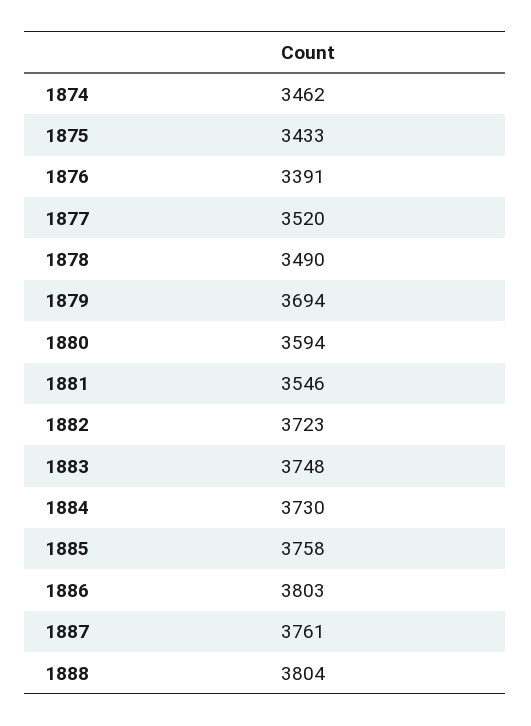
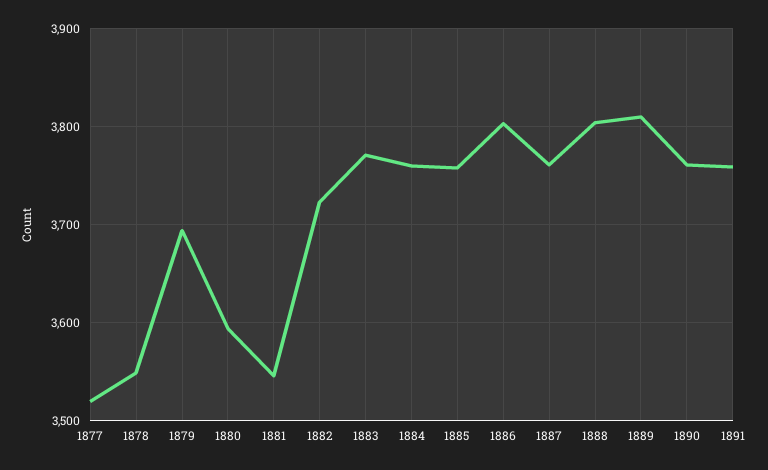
1874: 3462 -> none
1875: 3433 -> none
1876: 3391 -> none
1878: 3490 -> 3550
1883: 3748 -> 3770
1884: 3730 -> 3760
1889: none -> 3810
1890: none -> 3760
1891: none -> 3760

